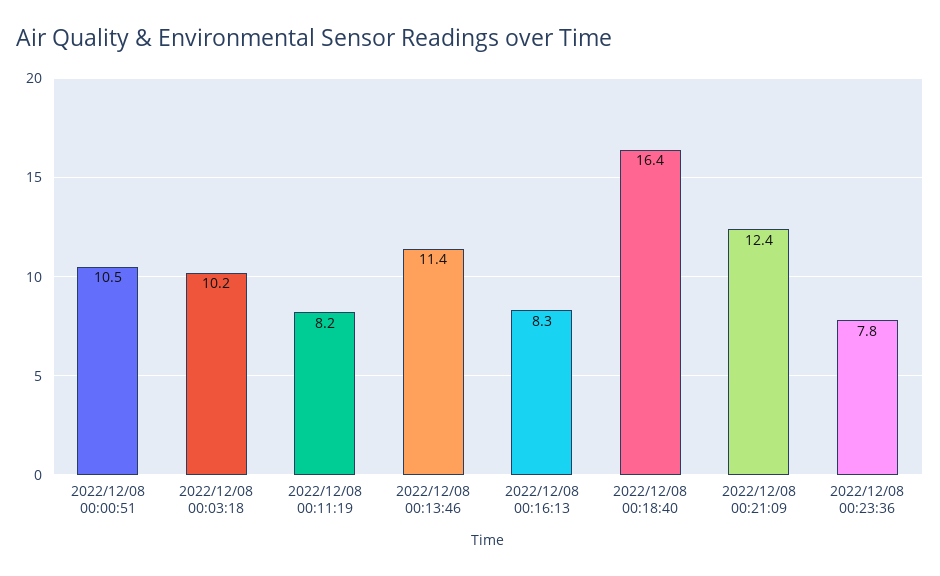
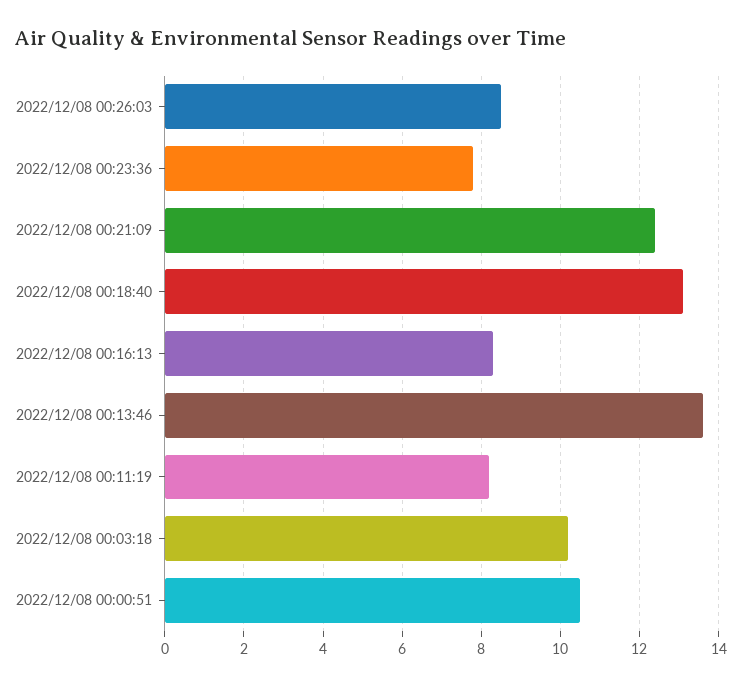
2022/12/08 00:13:46: 11.4 -> 13.5
2022/12/08 00:18:40: 16.4 -> 13
2022/12/08 00:26:03: none -> 8.5

